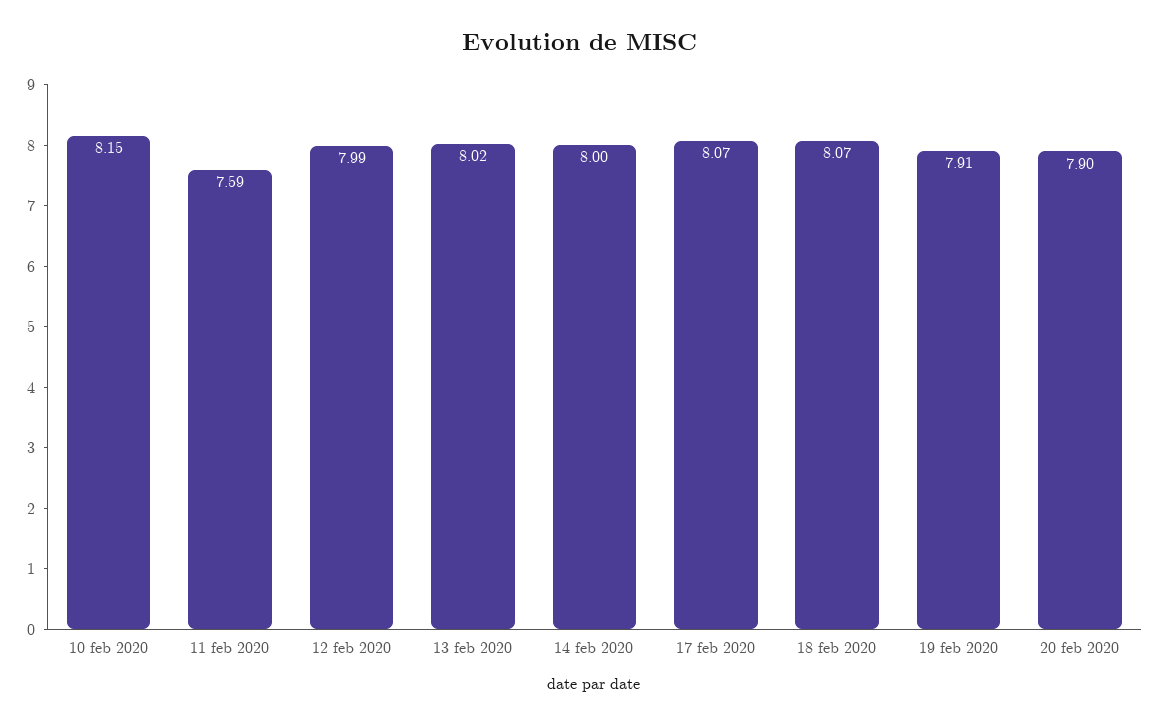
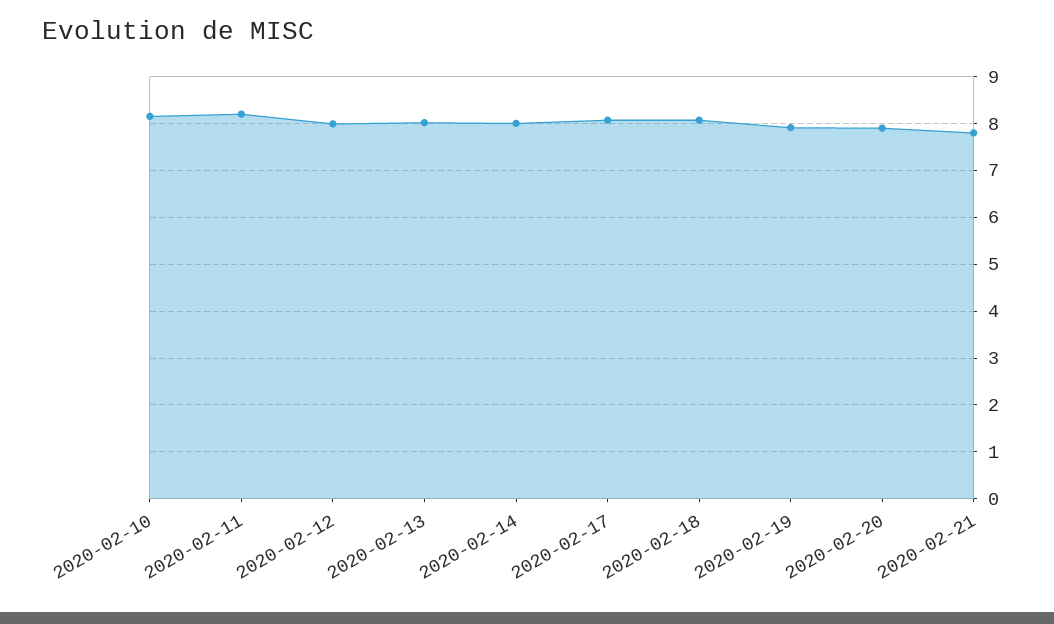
11 feb 2020: 7.59 -> 8.2
2020-02-21: none -> 7.8

